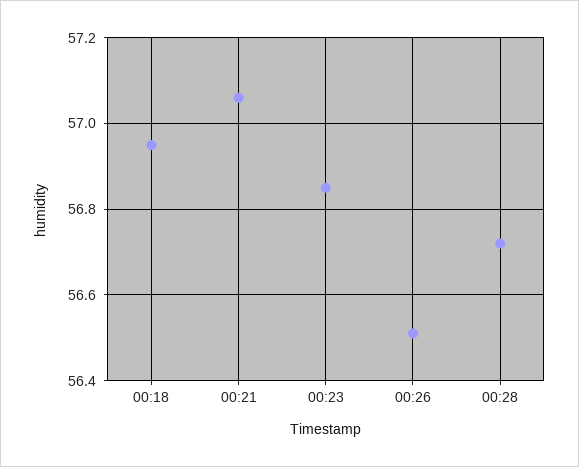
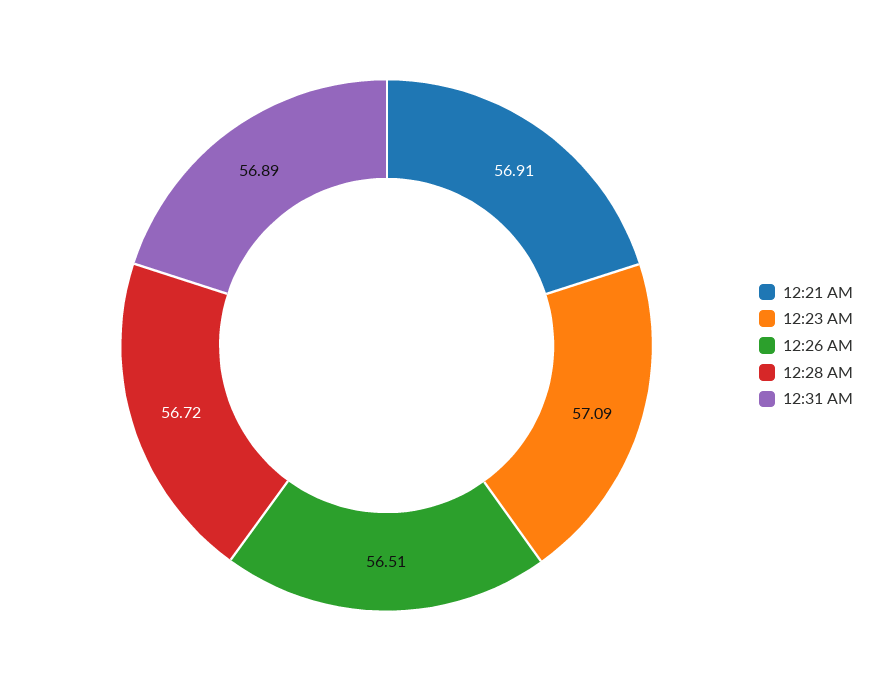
00:18: 56.95 -> none
00:21: 57.05 -> 56.91
00:23: 56.85 -> 57.09
12:31 AM: none -> 56.89

